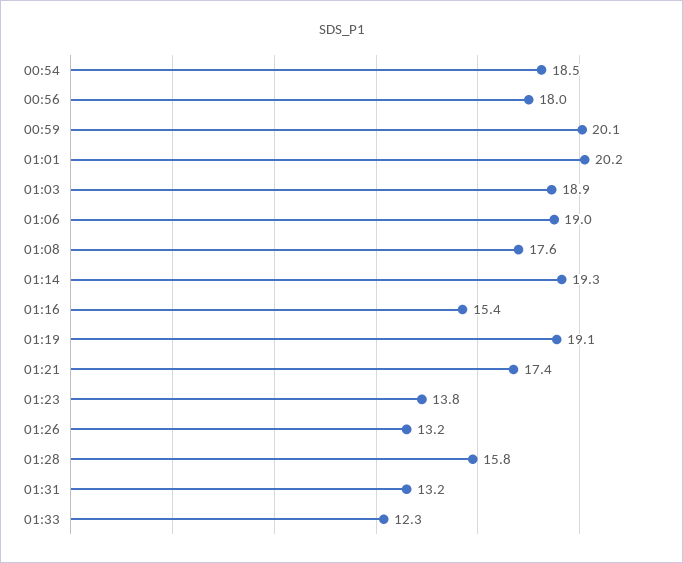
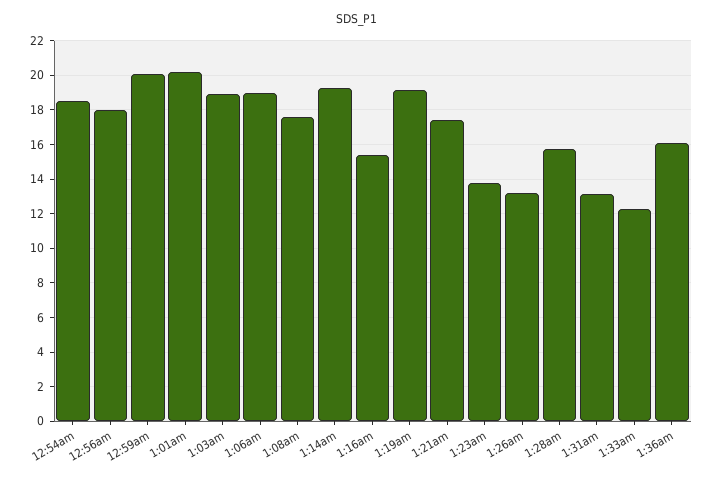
1:36am: none -> 16

